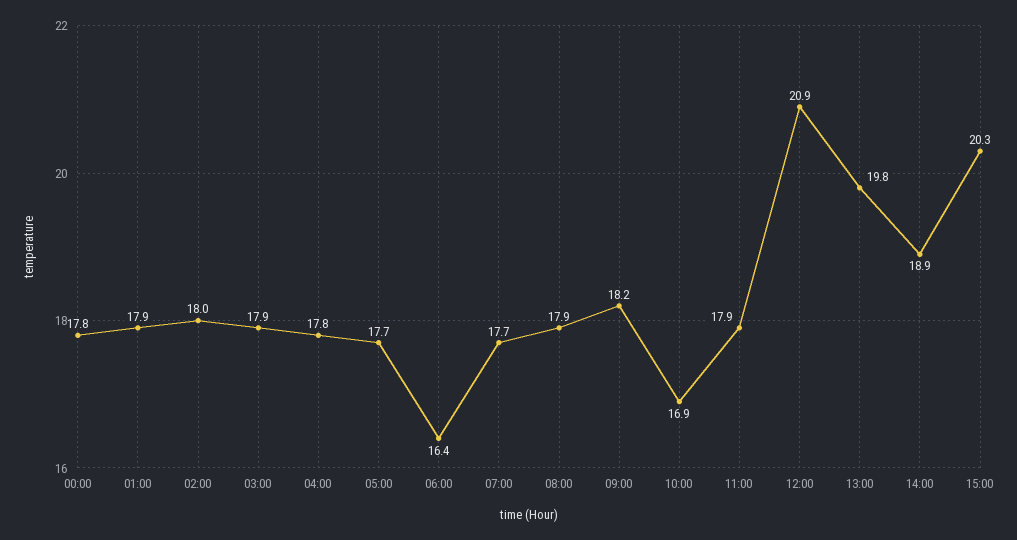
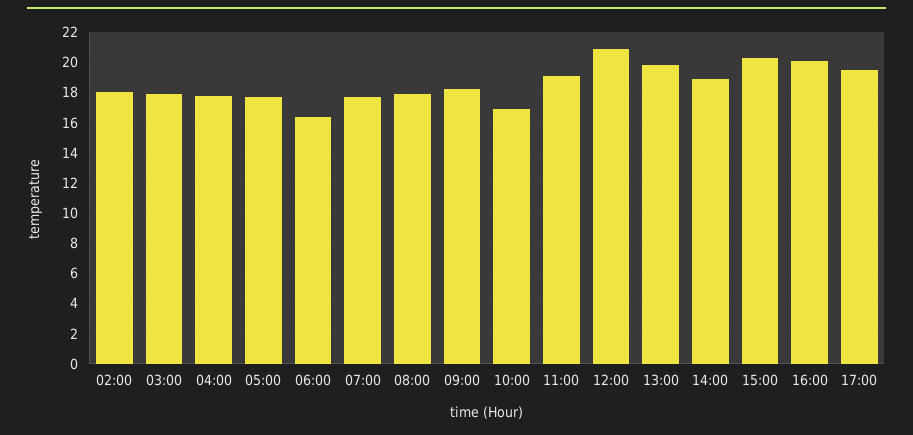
00:00: 17.8 -> none
01:00: 17.9 -> none
11:00: 17.9 -> 19
16:00: none -> 20
17:00: none -> 19.5

